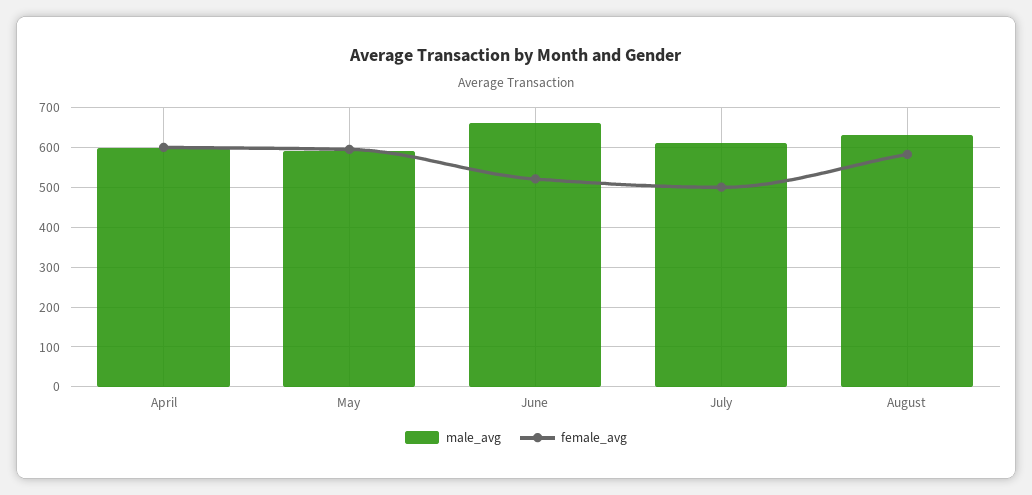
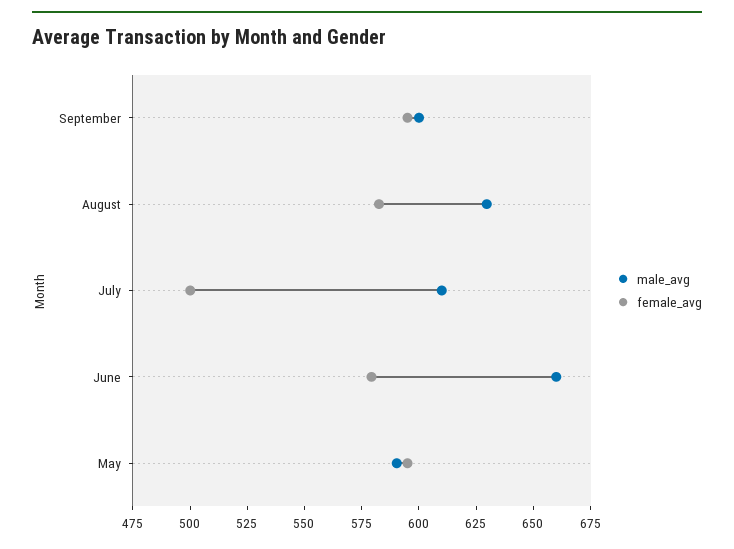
male_avg, April: 600 -> none
female_avg, April: 600 -> none
female_avg, June: 520 -> 580
male_avg, September: none -> 600
female_avg, September: none -> 595

